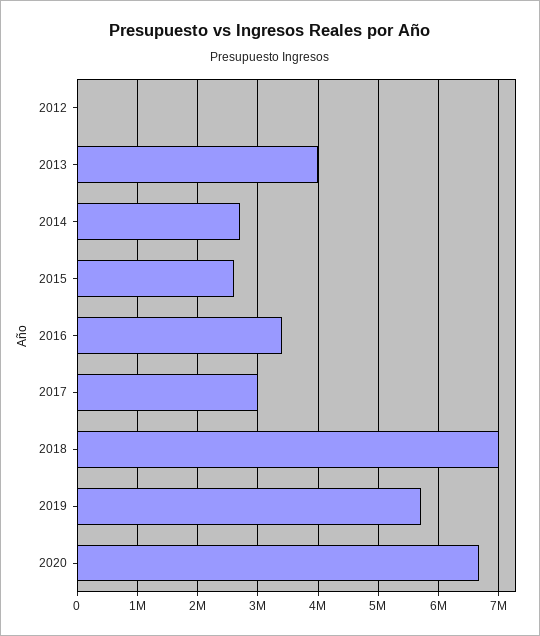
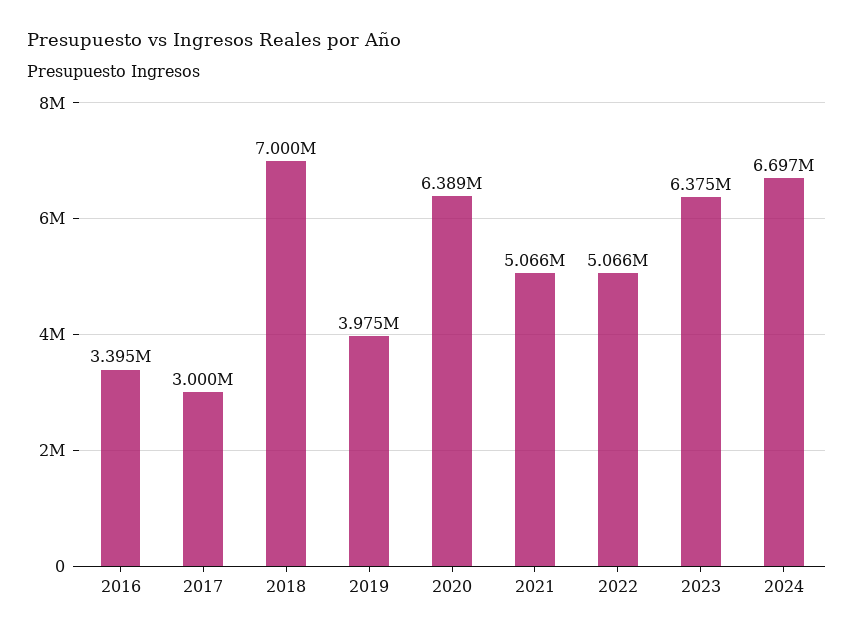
2012: 0 -> none
2013: 4000000 -> none
2014: 2700000 -> none
2015: 2600000 -> none
2019: 5700000 -> 3975000
2020: 6700000 -> 6389000
2021: none -> 5066000
2022: none -> 5066000
2023: none -> 6375000
2024: none -> 6697000

